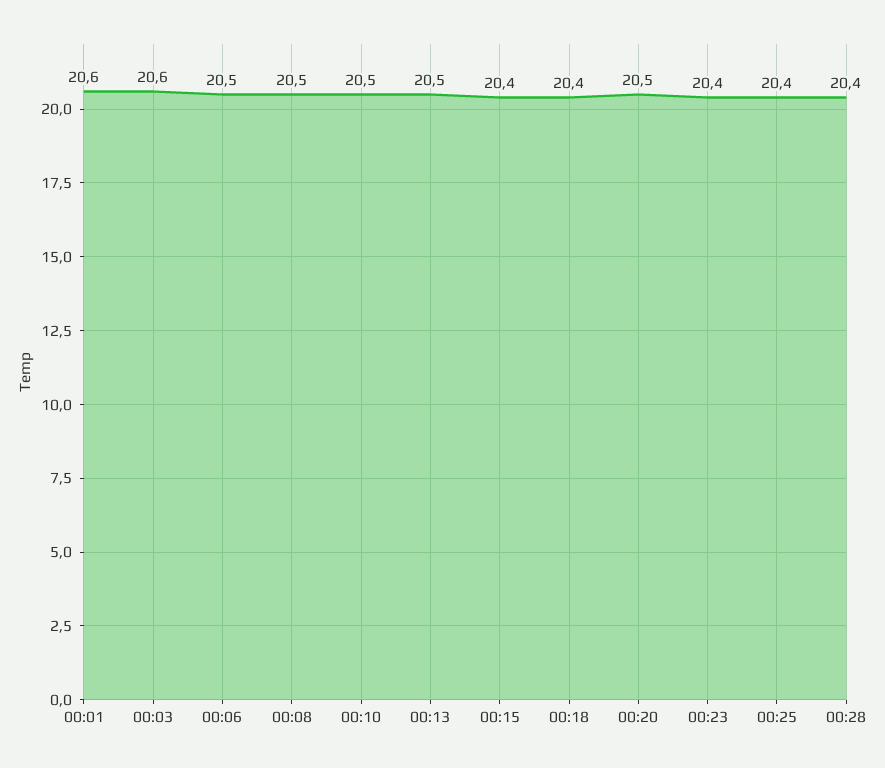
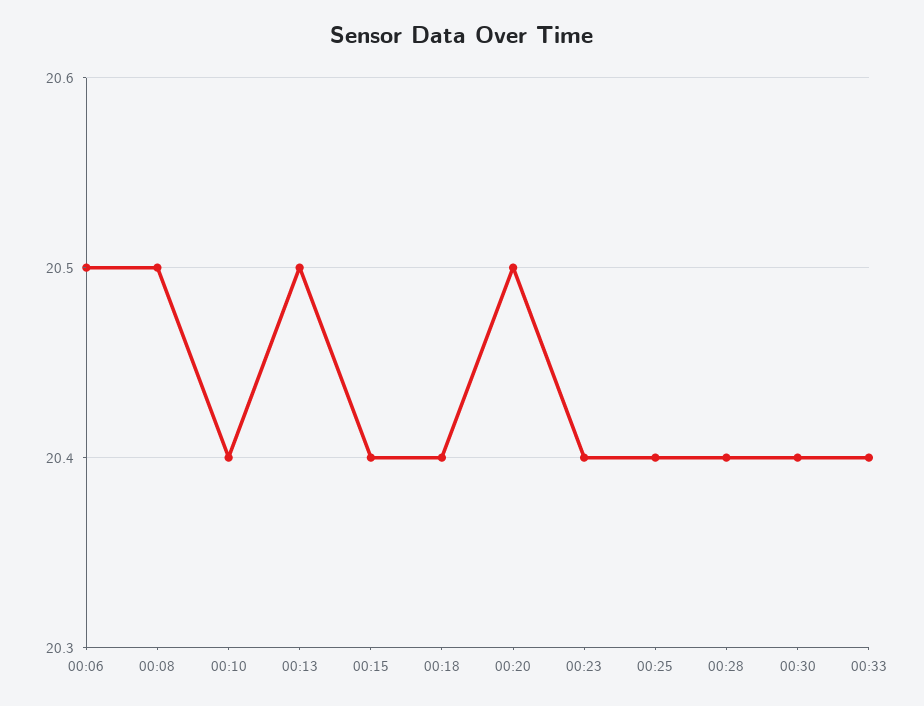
00:01: 20.6 -> none
00:03: 20.6 -> none
00:10: 20.5 -> 20.4
00:30: none -> 20.4
00:33: none -> 20.4

